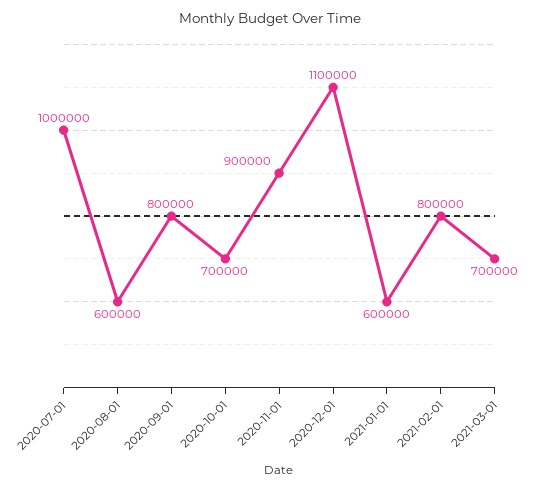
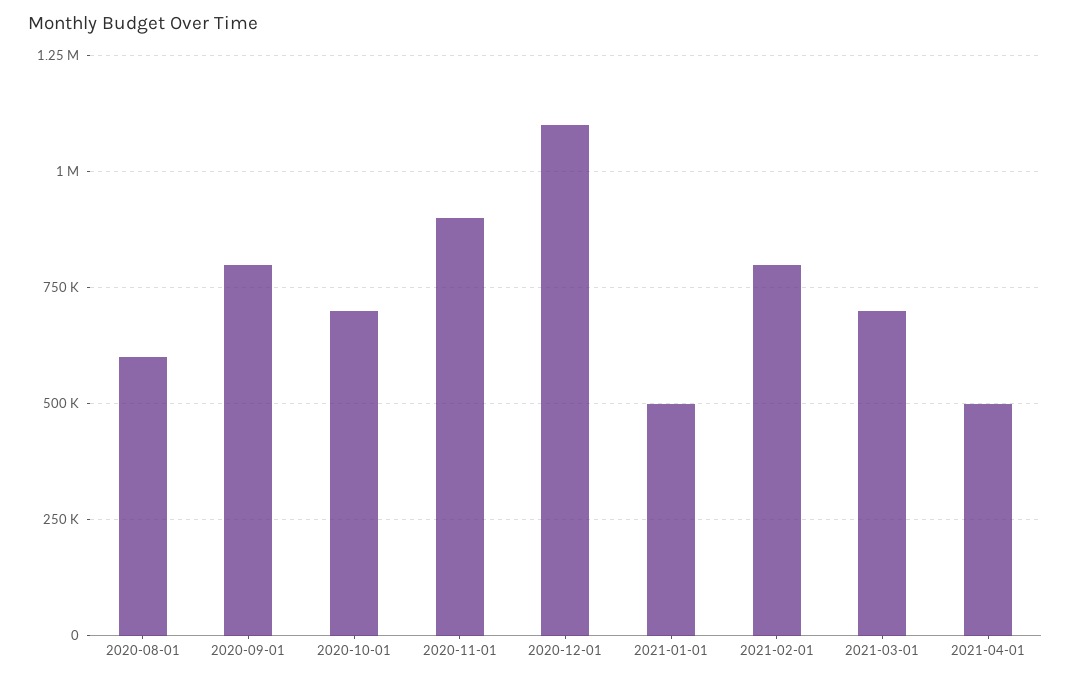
2020-07-01: 1000000 -> none
2021-01-01: 600000 -> 500000
2021-04-01: none -> 500000

